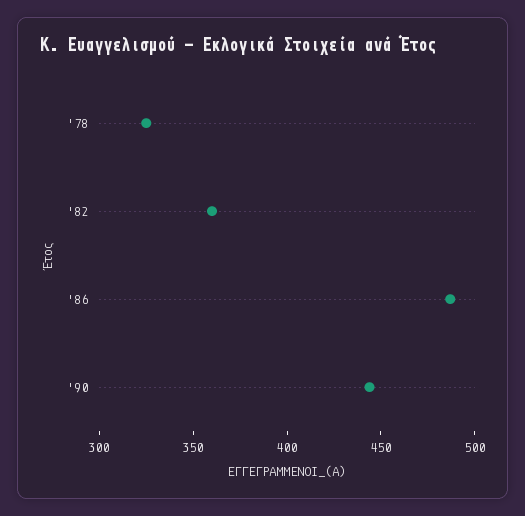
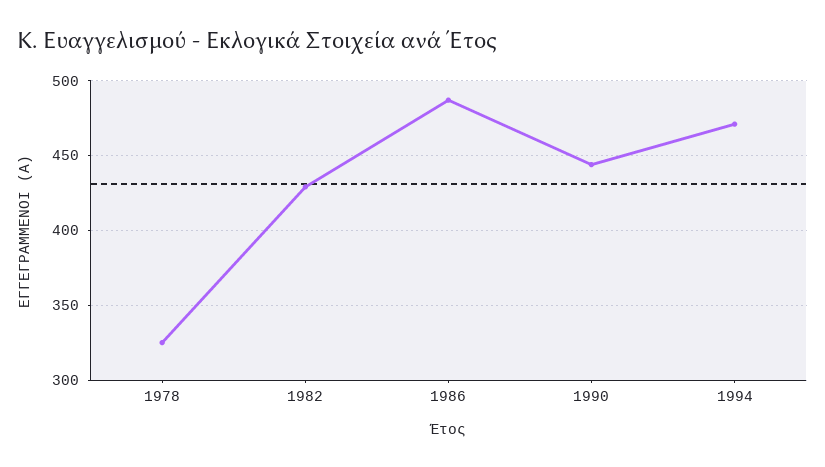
'82: 360 -> 430
1994: none -> 470

